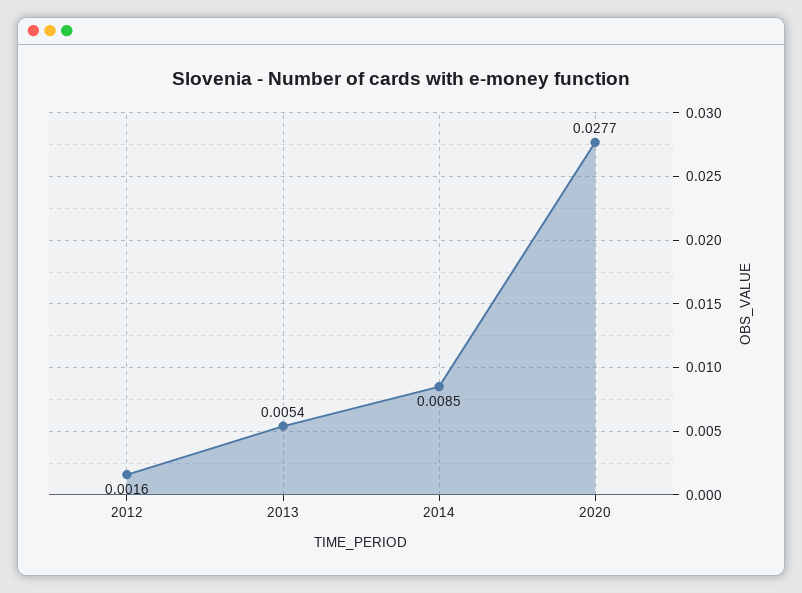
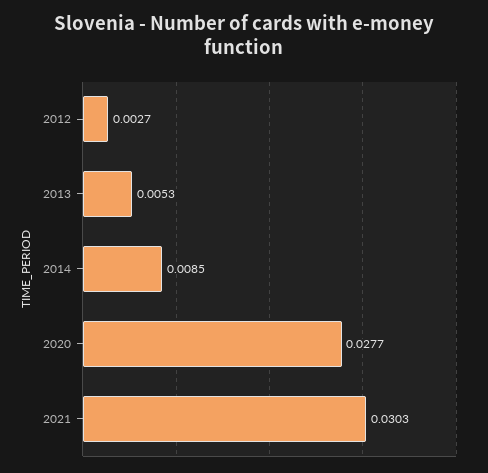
2012: 0.0016 -> 0.0027
2013: 0.0054 -> 0.0053
2021: none -> 0.0303

